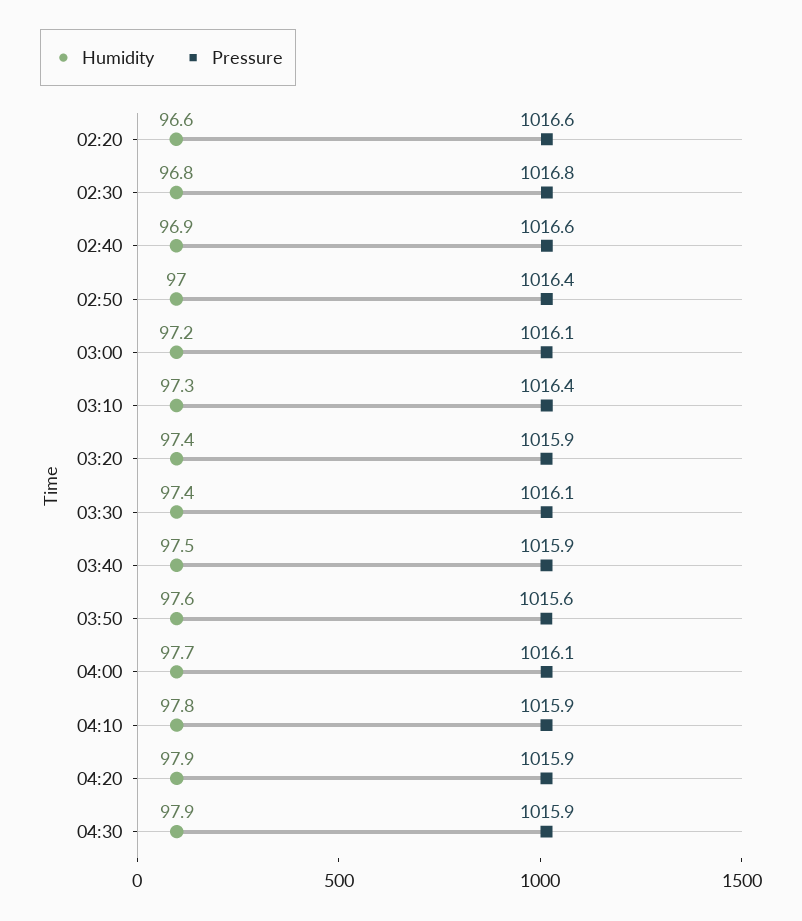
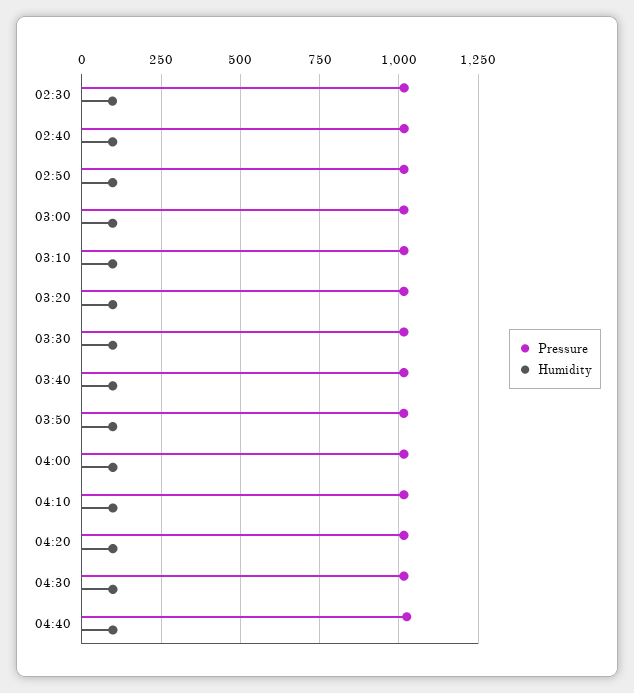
Humidity, 02:20: 96.6 -> none
Pressure, 02:20: 1016.6 -> none
Pressure, 04:40: none -> 1025
Humidity, 04:40: none -> 100

